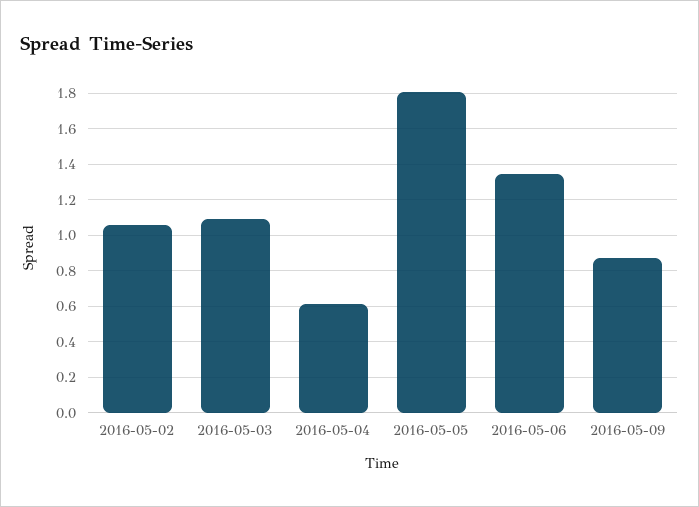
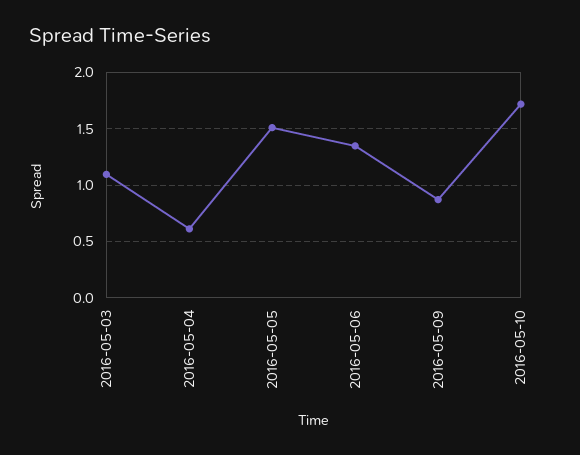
2016-05-02: 1.05 -> none
2016-05-05: 1.8 -> 1.5
2016-05-10: none -> 1.7

